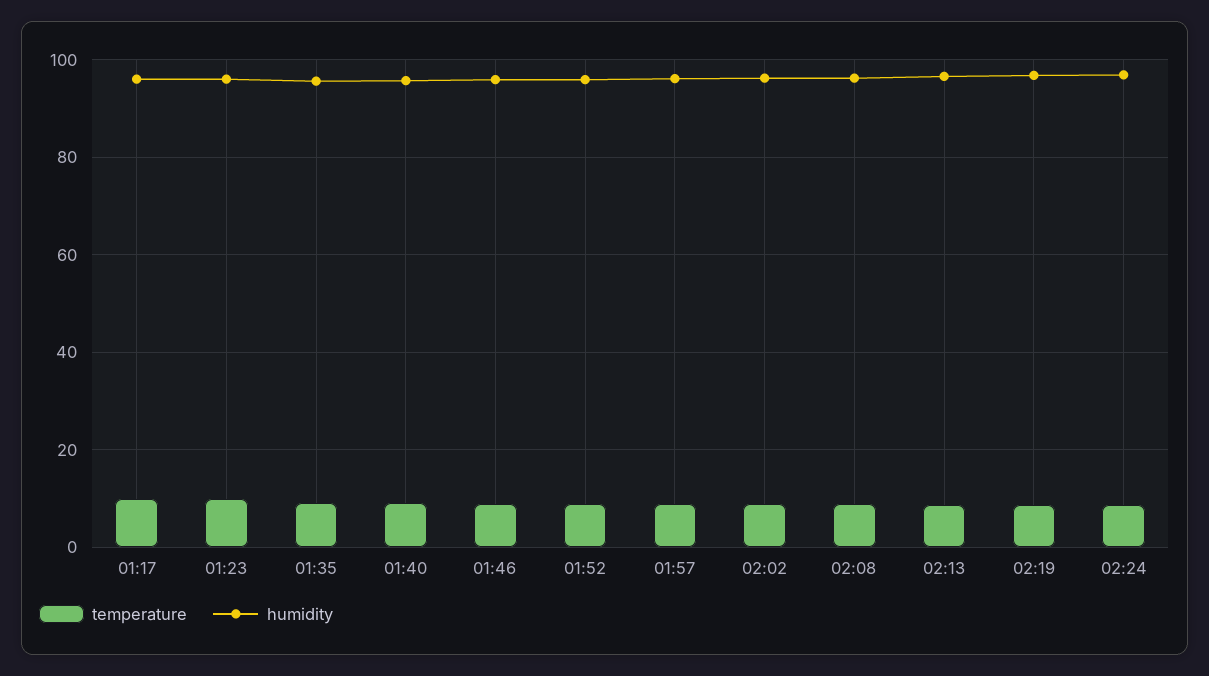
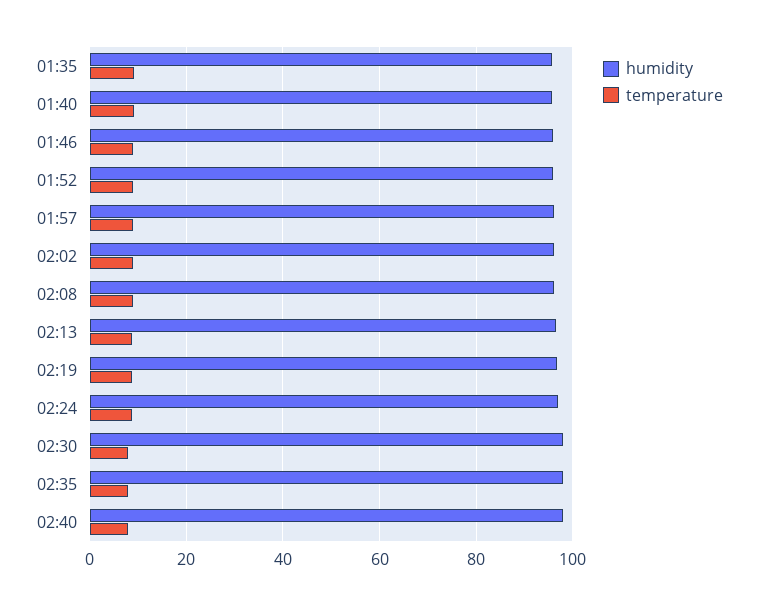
temperature, 01:17: 10 -> none
humidity, 01:17: 96 -> none
temperature, 01:23: 10 -> none
humidity, 01:23: 96 -> none
humidity, 02:30: none -> 98
temperature, 02:30: none -> 8
humidity, 02:35: none -> 98
temperature, 02:35: none -> 8
humidity, 02:40: none -> 98
temperature, 02:40: none -> 8

